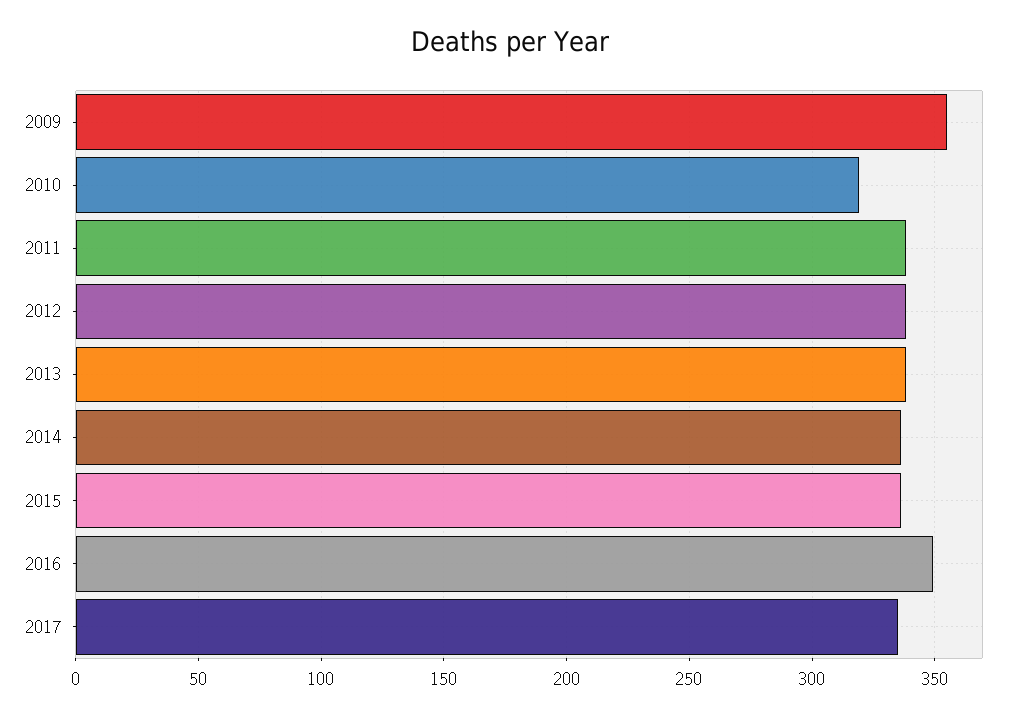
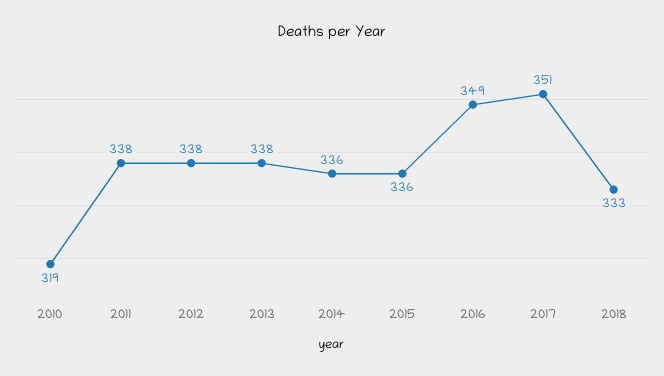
2009: 355 -> none
2017: 335 -> 351
2018: none -> 333

